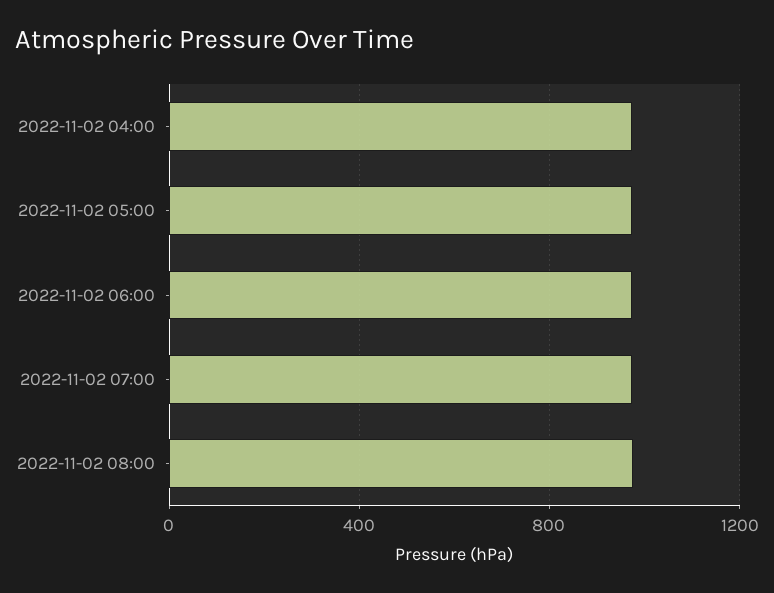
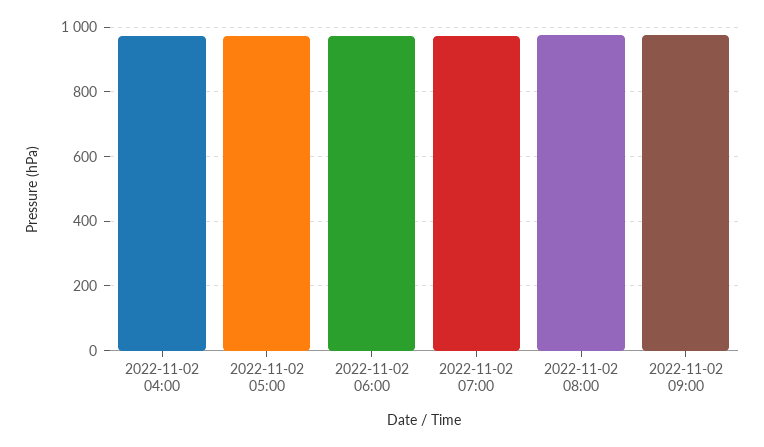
2022-11-02 09:00: none -> 980

